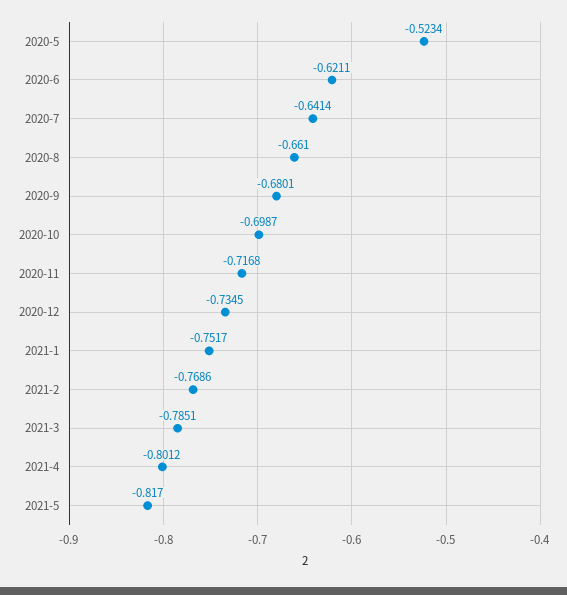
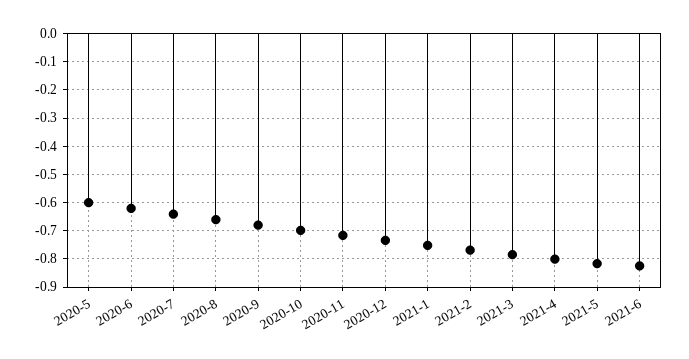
2020-5: -0.5234 -> -0.6
2021-6: none -> -0.825

